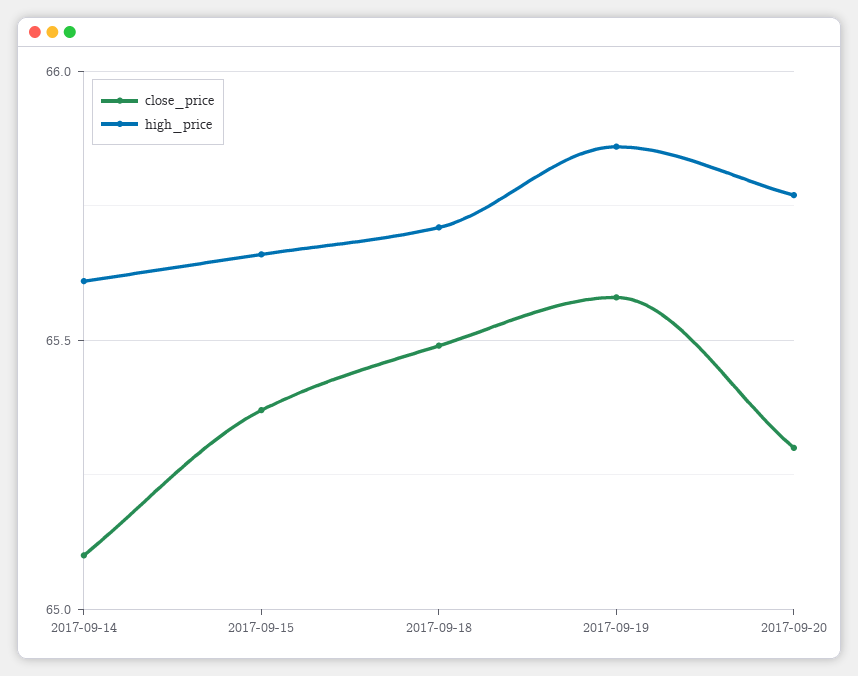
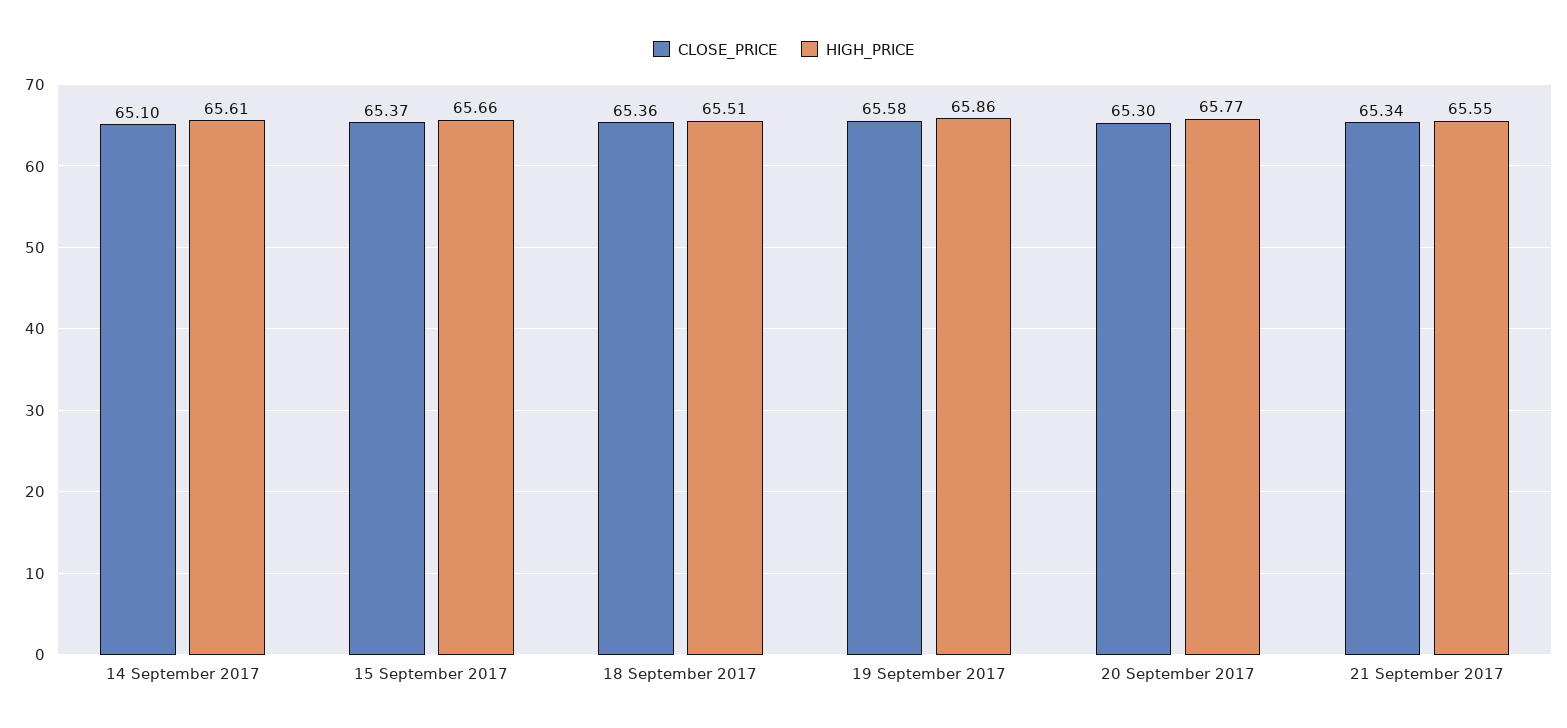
close_price, 2017-09-18: 65.5 -> 65.36
high_price, 2017-09-18: 65.7 -> 65.51
close_price, 21 September 2017: none -> 65.34
high_price, 21 September 2017: none -> 65.55

